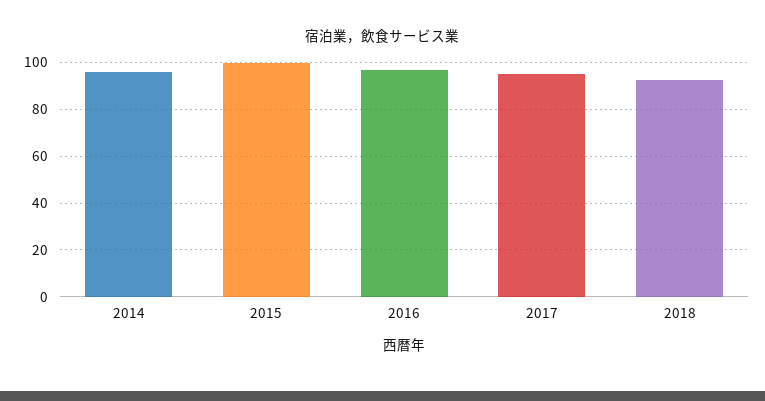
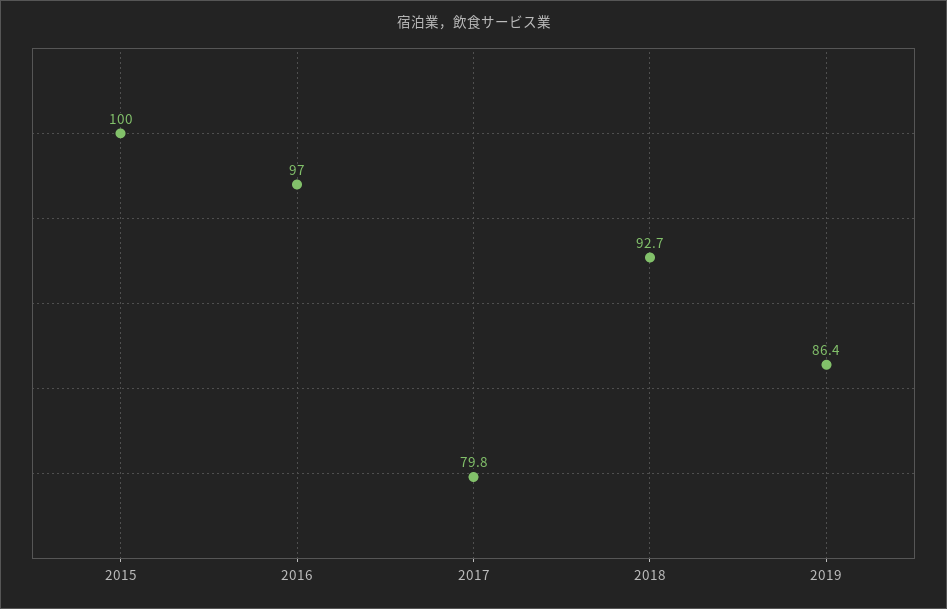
2014: 95 -> none
2017: 95 -> 79.8
2019: none -> 86.4

